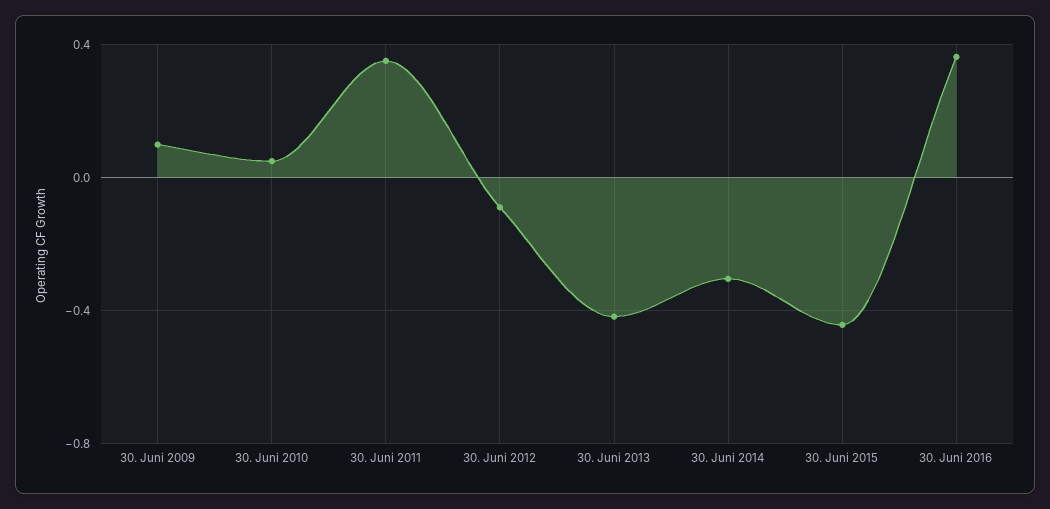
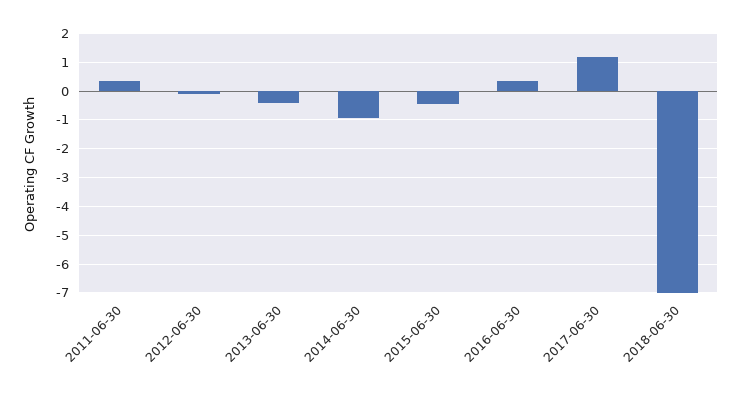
30. Juni 2009: 0.1 -> none
30. Juni 2010: 0.05 -> none
30. Juni 2014: -0.3 -> -1
2017-06-30: none -> 1.25
2018-06-30: none -> -7

